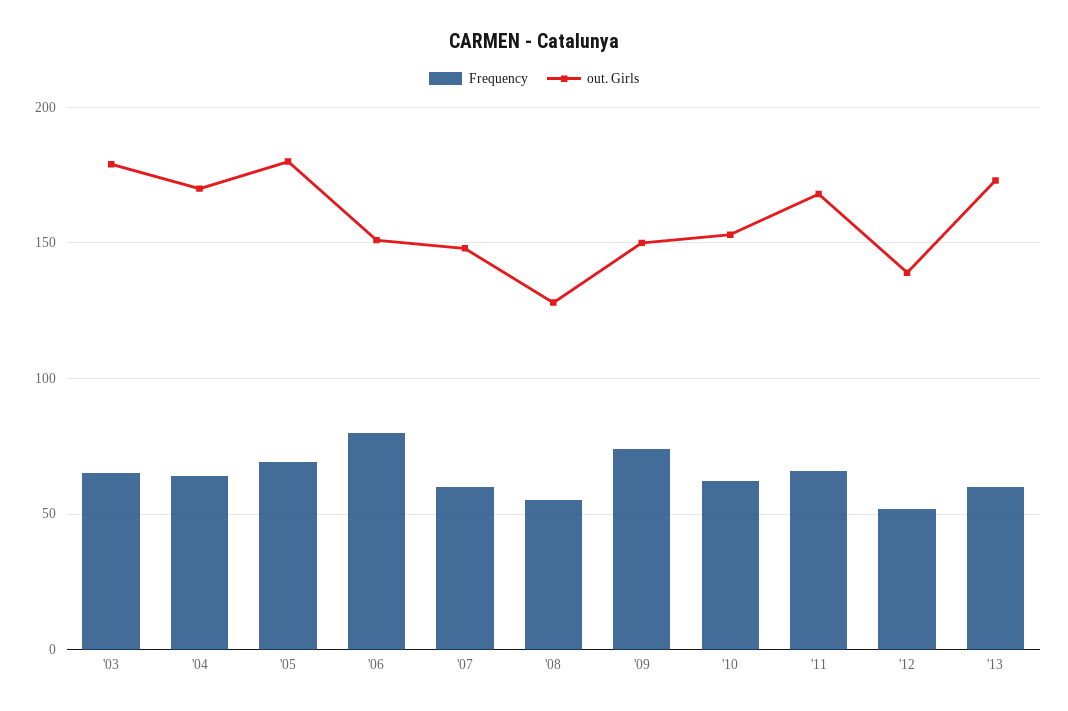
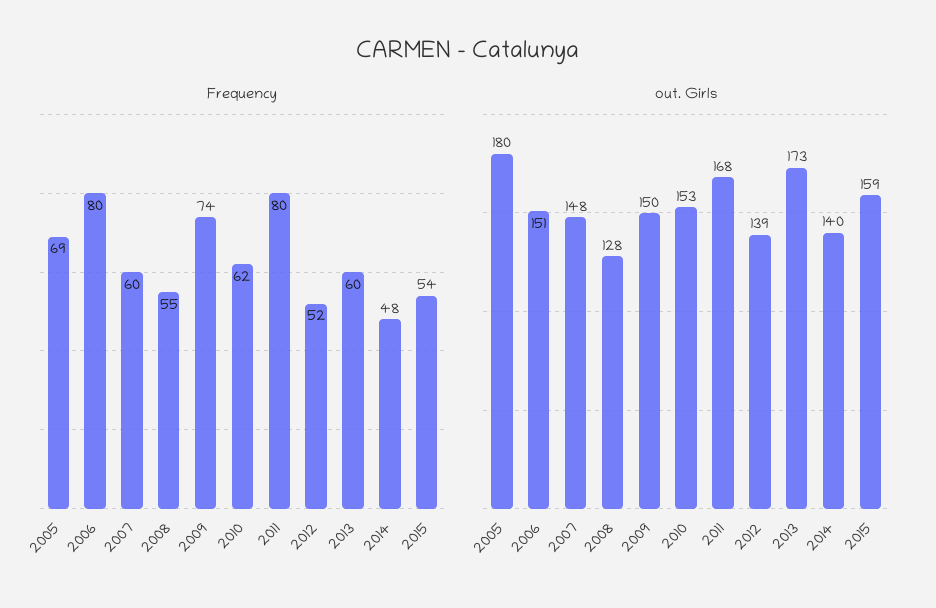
Frequency, '03: 65 -> none
out. Girls, '03: 180 -> none
Frequency, '04: 65 -> none
out. Girls, '04: 170 -> none
Frequency, '11: 65 -> 80
Frequency, 2014: none -> 48
Frequency, 2015: none -> 54
out. Girls, 2014: none -> 140
out. Girls, 2015: none -> 159

